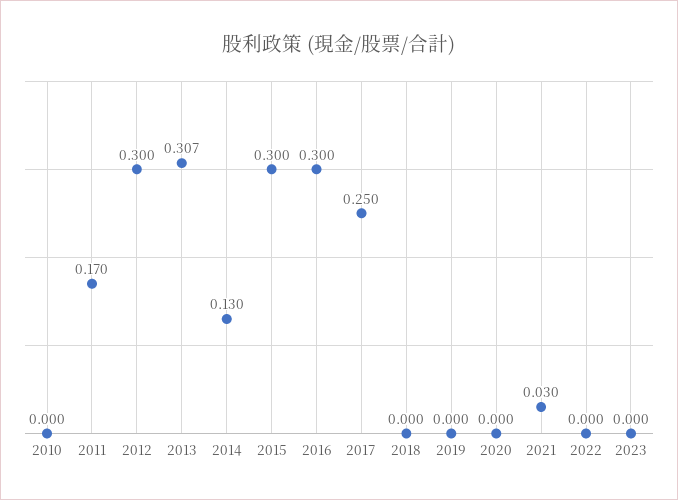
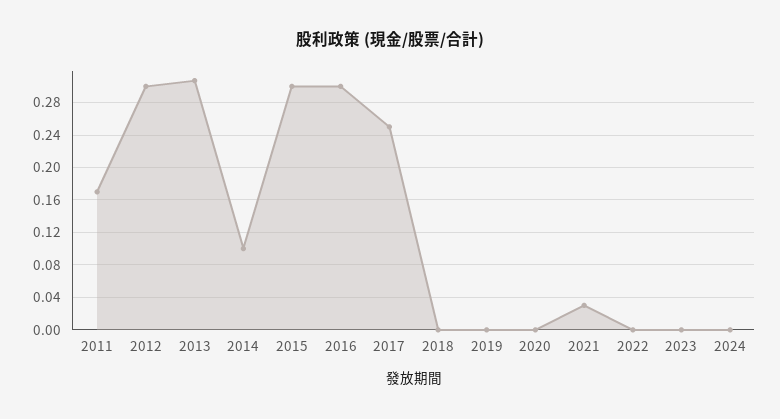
2010: 0 -> none
2014: 0.13 -> 0.1
2024: none -> 0

